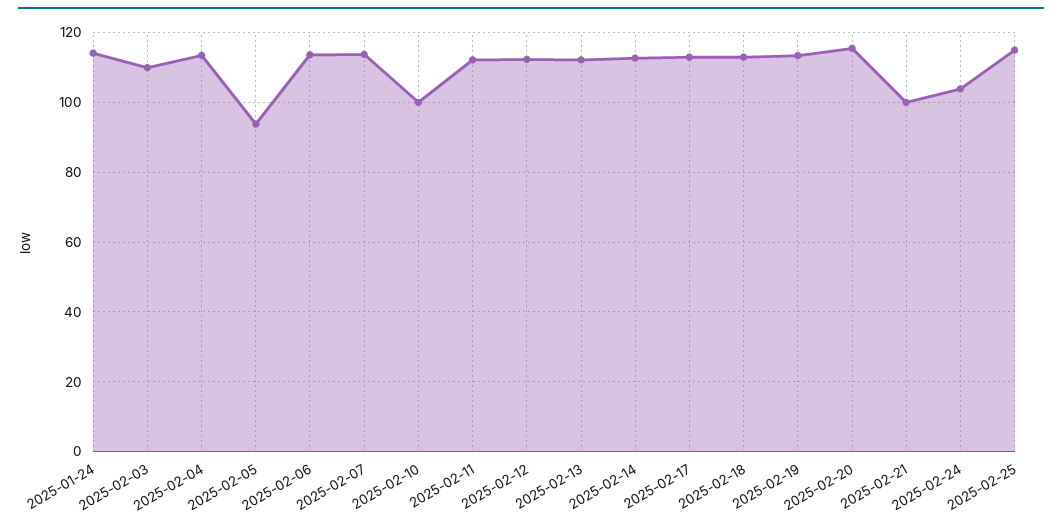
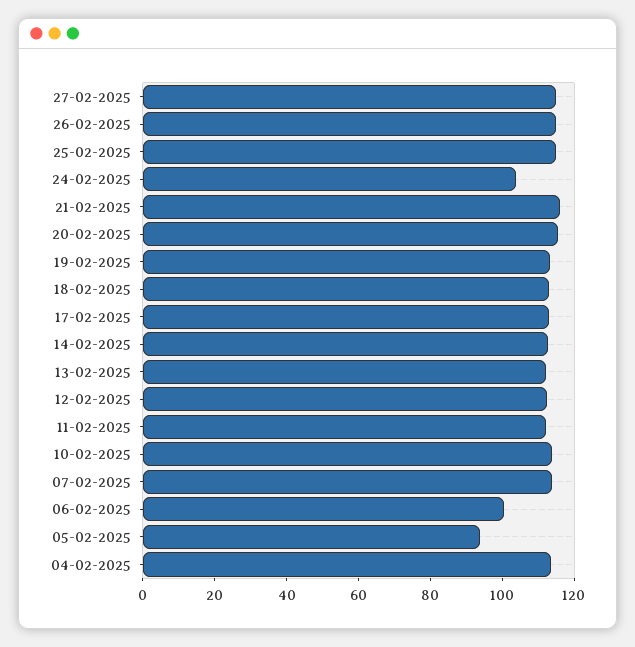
2025-01-24: 114 -> none
2025-02-03: 110 -> none
2025-02-06: 114 -> 100
2025-02-10: 100 -> 115
2025-02-21: 100 -> 115
27-02-2025: none -> 115
26-02-2025: none -> 115

